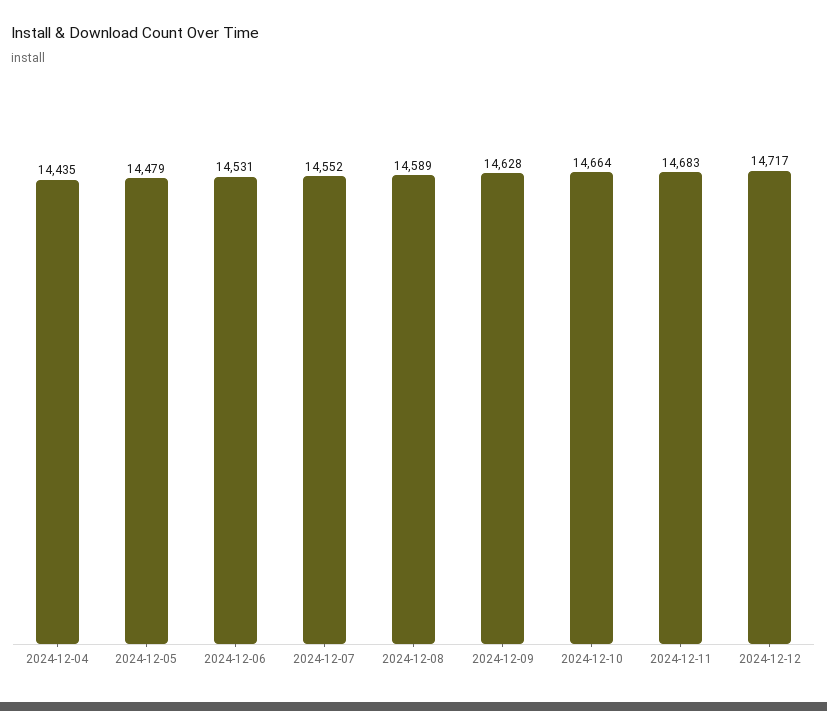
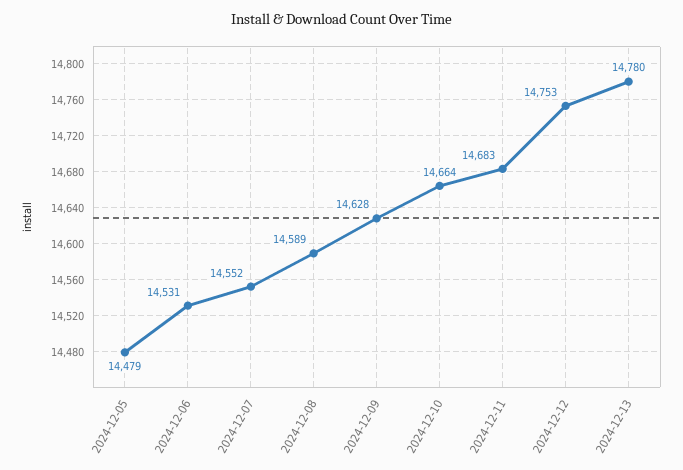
2024-12-04: 14435 -> none
2024-12-12: 14717 -> 14753
2024-12-13: none -> 14780

